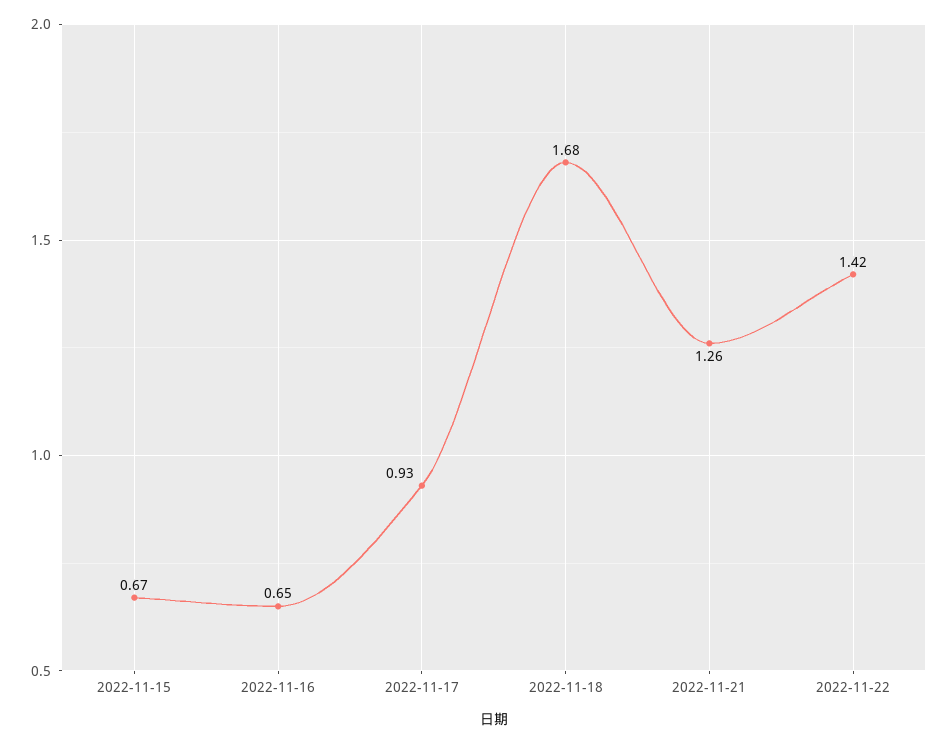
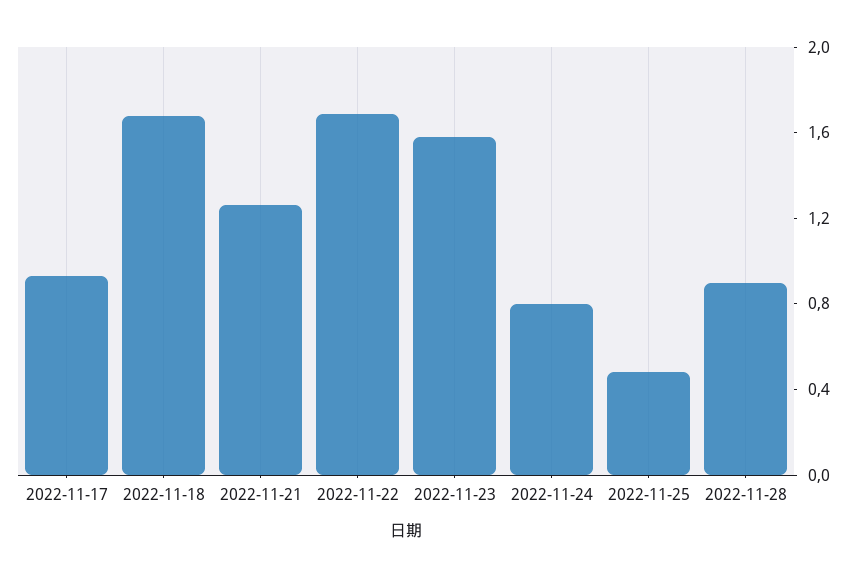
2022-11-15: 0.67 -> none
2022-11-16: 0.65 -> none
2022-11-22: 1.42 -> 1.7
2022-11-23: none -> 1.6
2022-11-24: none -> 0.8
2022-11-25: none -> 0.5
2022-11-28: none -> 0.9

